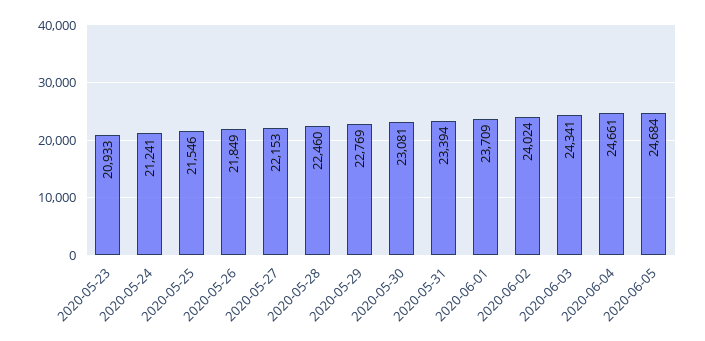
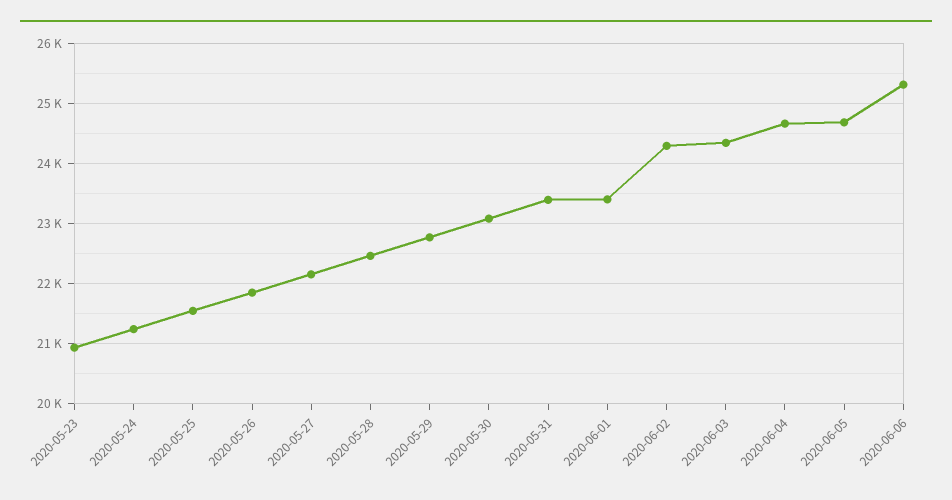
2020-06-01: 23709 -> 23400
2020-06-02: 24024 -> 24300
2020-06-06: none -> 25300

